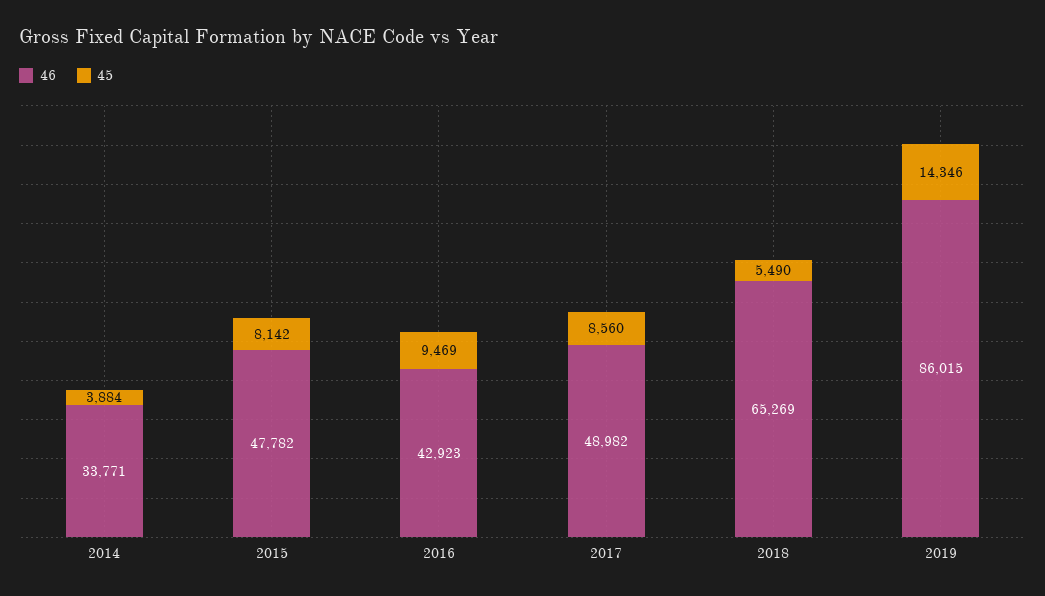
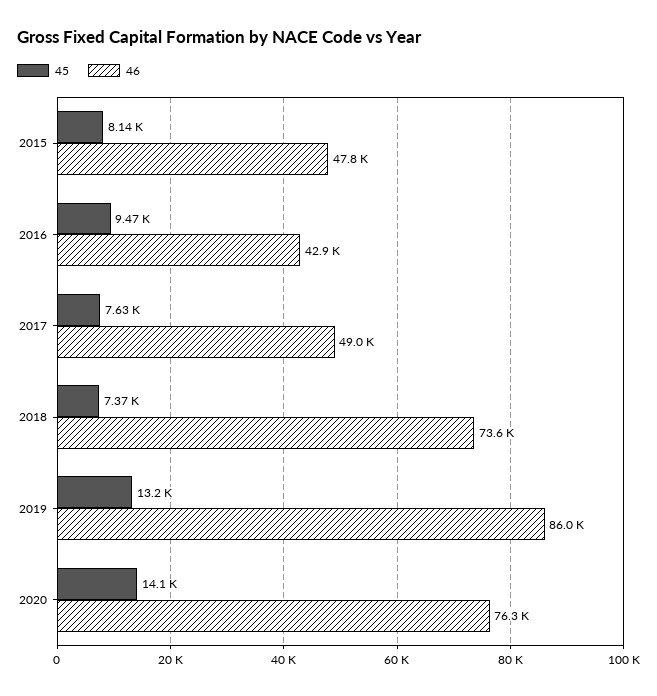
46, 2014: 33771 -> none
45, 2014: 3884 -> none
45, 2017: 8560 -> 7630
46, 2018: 65269 -> 73600
45, 2018: 5490 -> 7370
45, 2019: 14346 -> 13200
45, 2020: none -> 14100
46, 2020: none -> 76300

